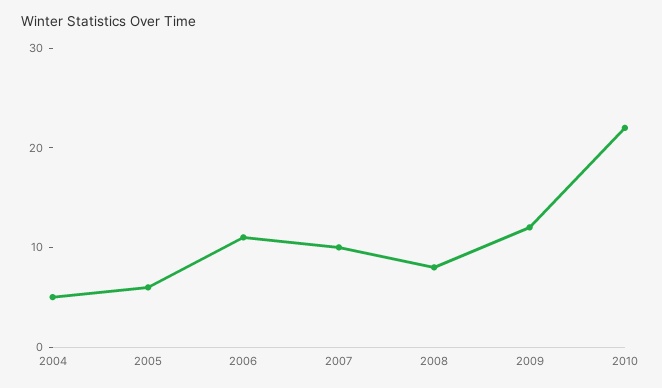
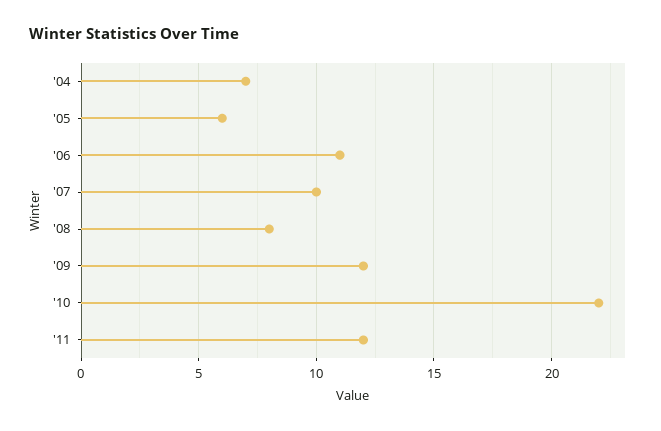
2004: 5 -> 7
'11: none -> 12

